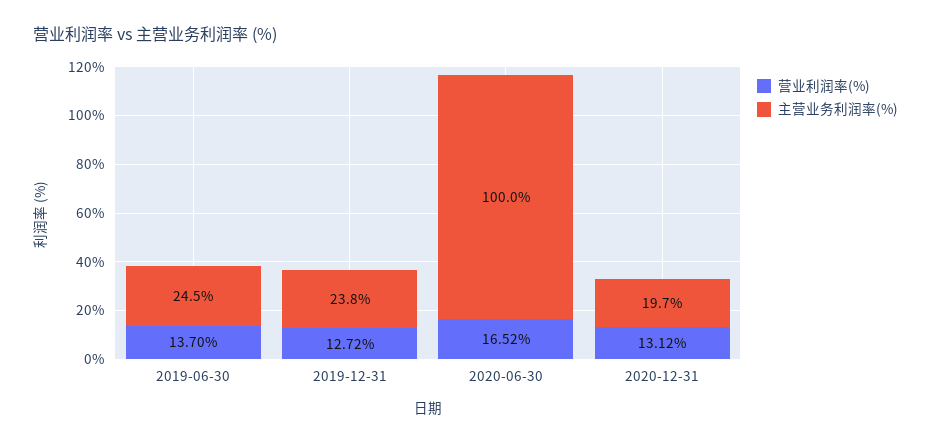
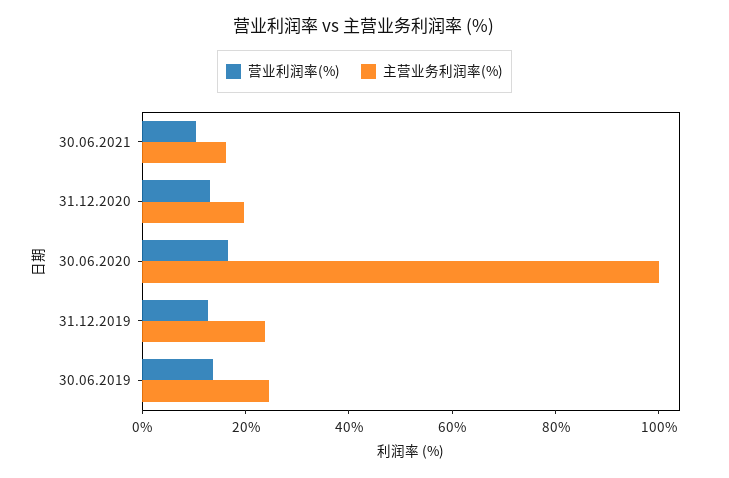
营业利润率(%), 30.06.2021: none -> 10
主营业务利润率(%), 30.06.2021: none -> 15

